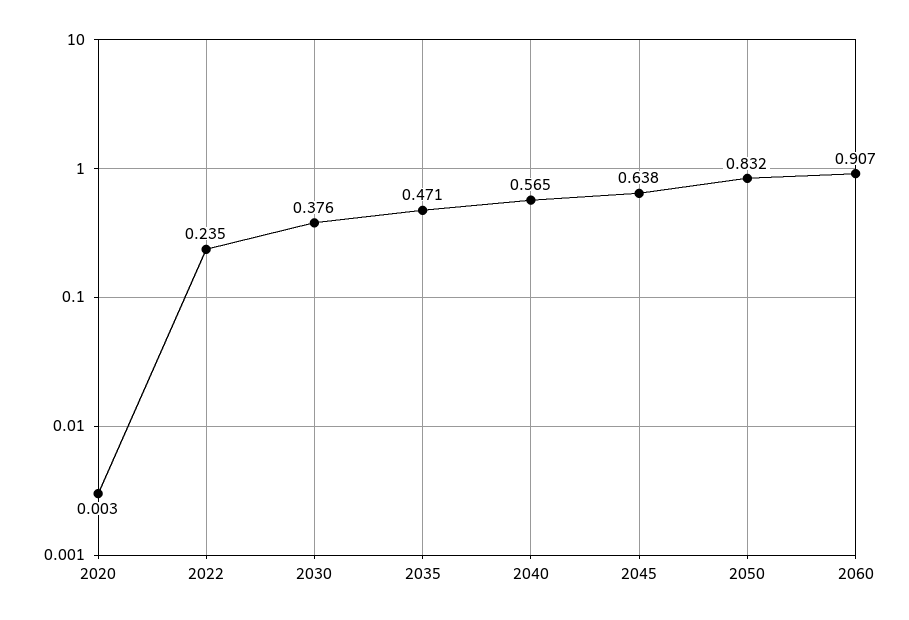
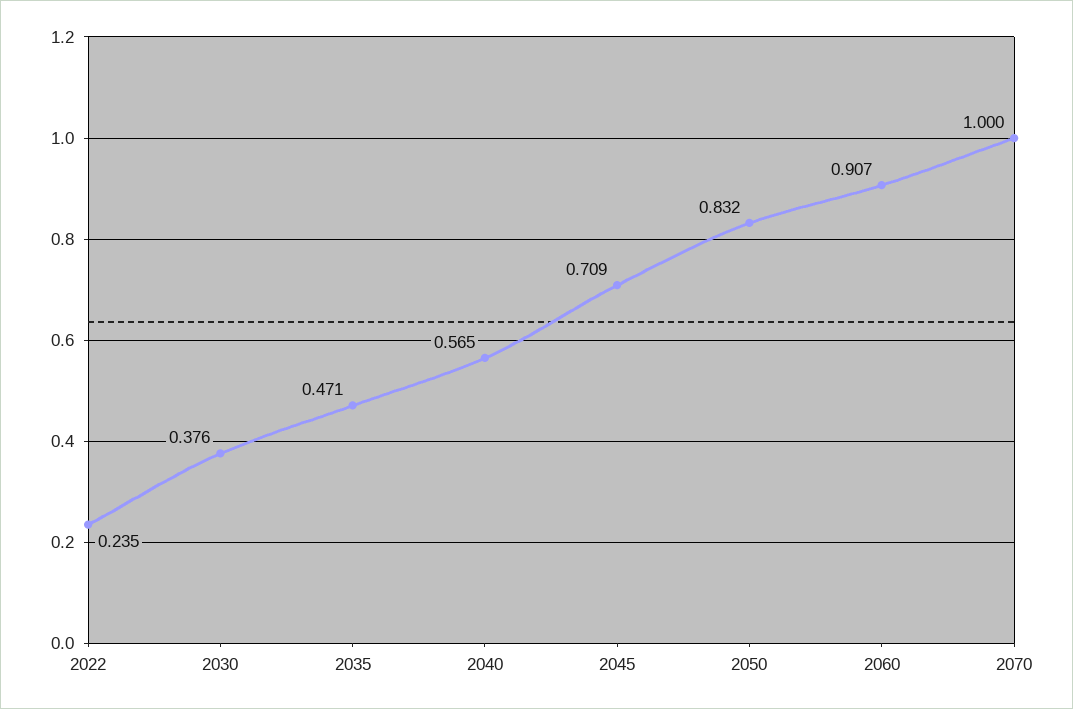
2020: 0.003 -> none
2045: 0.638 -> 0.709
2070: none -> 1

